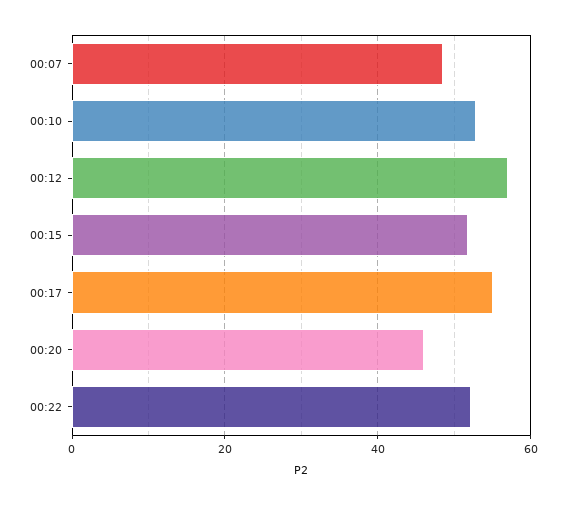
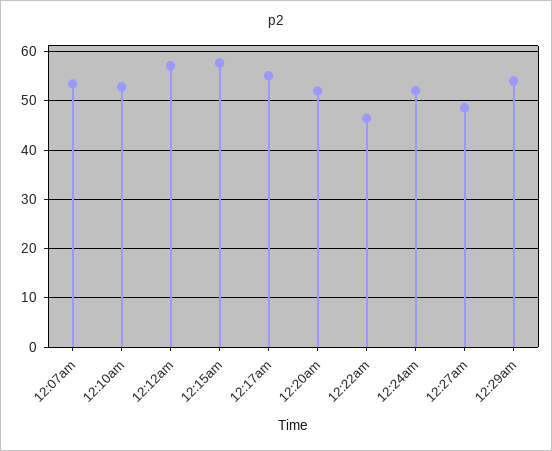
00:07: 48 -> 54
00:15: 52 -> 58
00:20: 46 -> 52
00:22: 52 -> 46
12:24am: none -> 52
12:27am: none -> 48
12:29am: none -> 54

